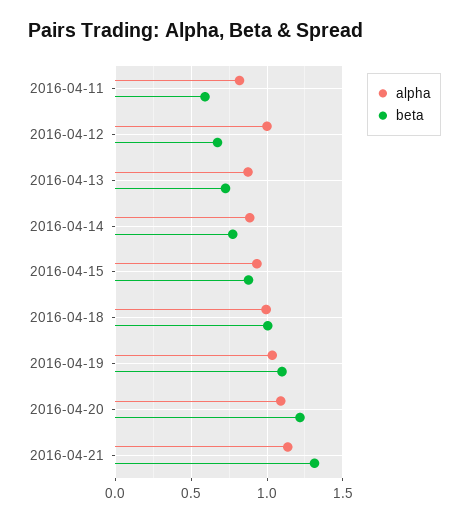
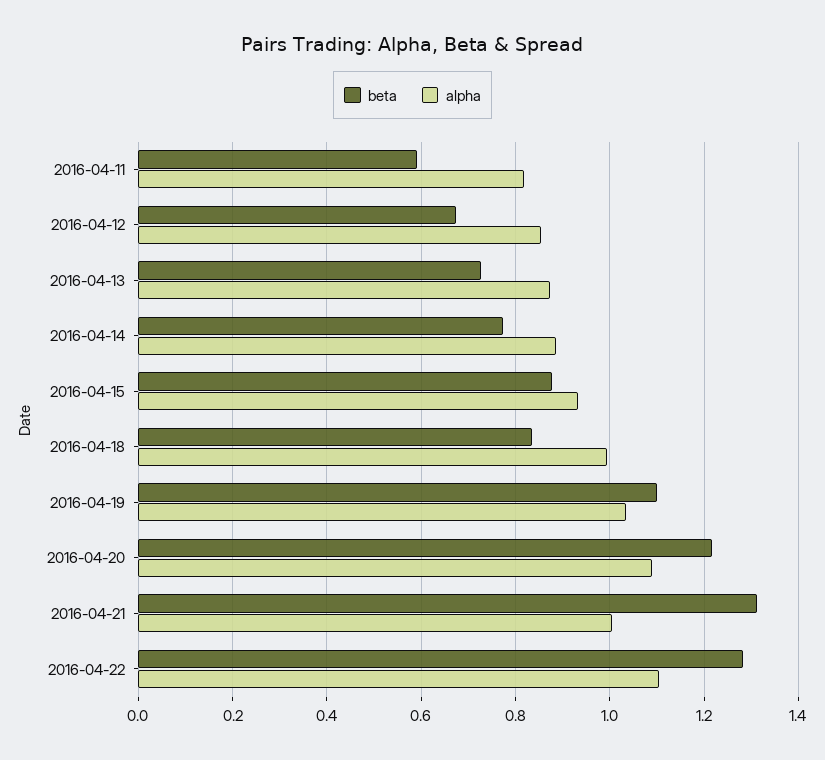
alpha, 2016-04-12: 1 -> 0.86
beta, 2016-04-18: 1 -> 0.84
alpha, 2016-04-21: 1.15 -> 1
beta, 2016-04-22: none -> 1.28
alpha, 2016-04-22: none -> 1.1

